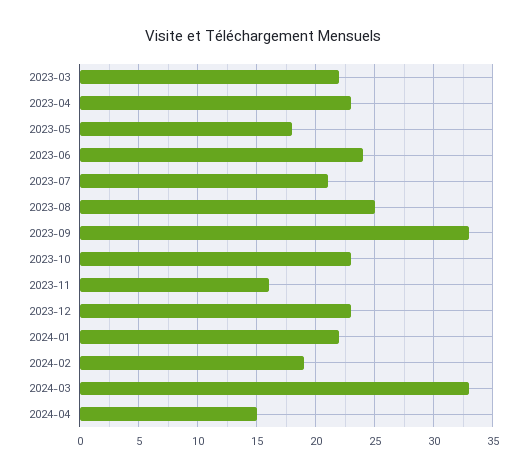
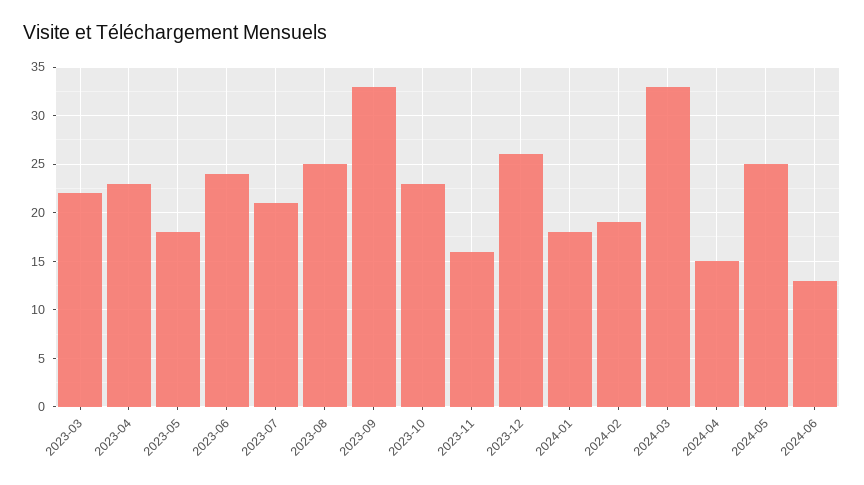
2023-12: 23 -> 26
2024-01: 22 -> 18
2024-05: none -> 25
2024-06: none -> 13

